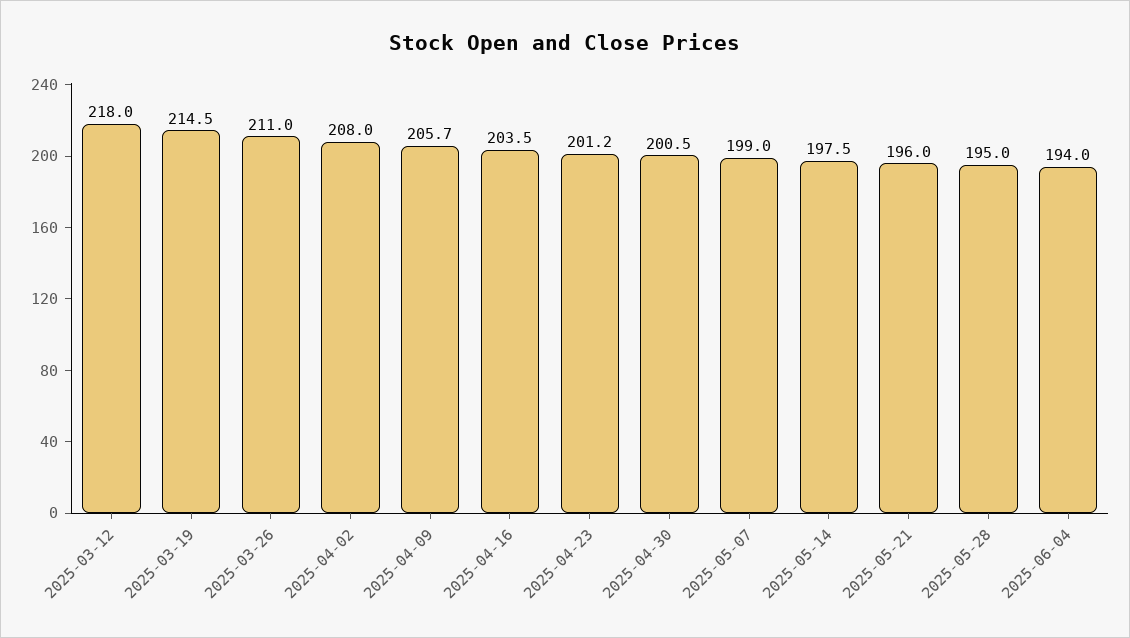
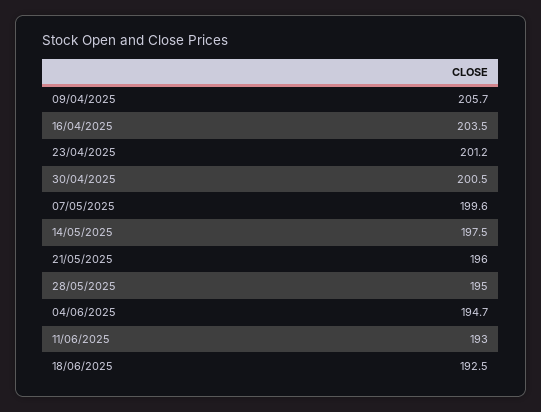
2025-03-12: 218 -> none
2025-03-19: 214.5 -> none
2025-03-26: 211 -> none
2025-04-02: 208 -> none
2025-05-07: 199 -> 199.6
2025-06-04: 194 -> 194.7
11/06/2025: none -> 193
18/06/2025: none -> 192.5

